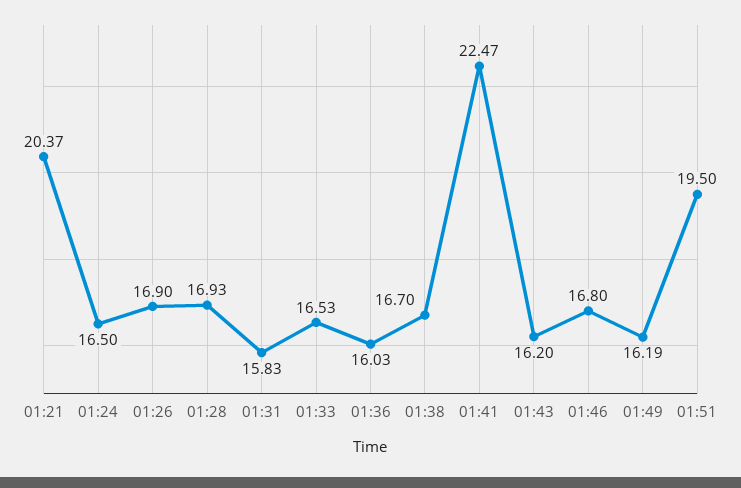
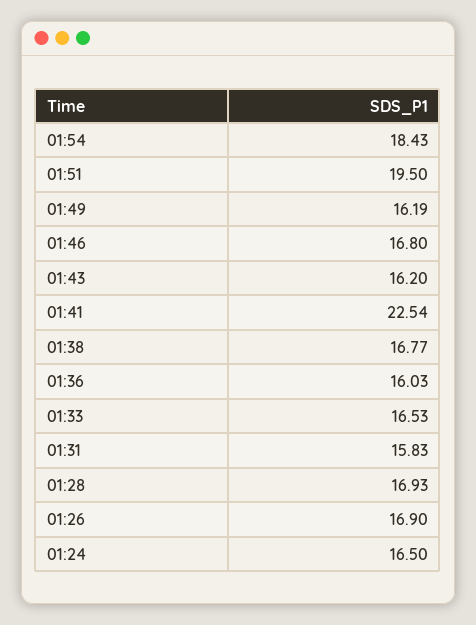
01:21: 20.37 -> none
01:38: 16.7 -> 16.77
01:41: 22.47 -> 22.54
01:54: none -> 18.43

